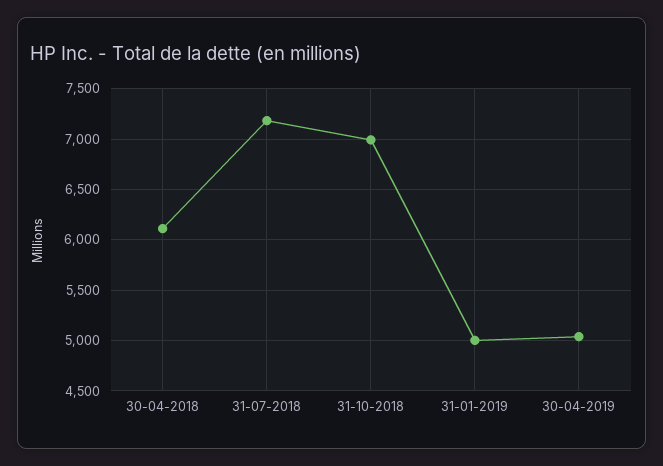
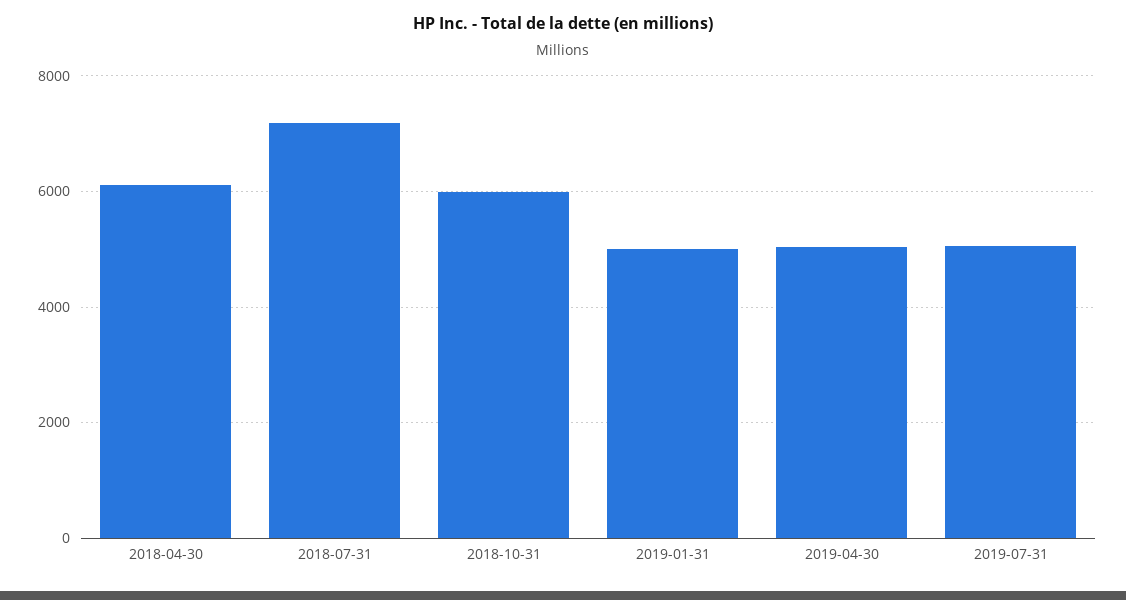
31-10-2018: 7000 -> 6000
2019-07-31: none -> 5000

